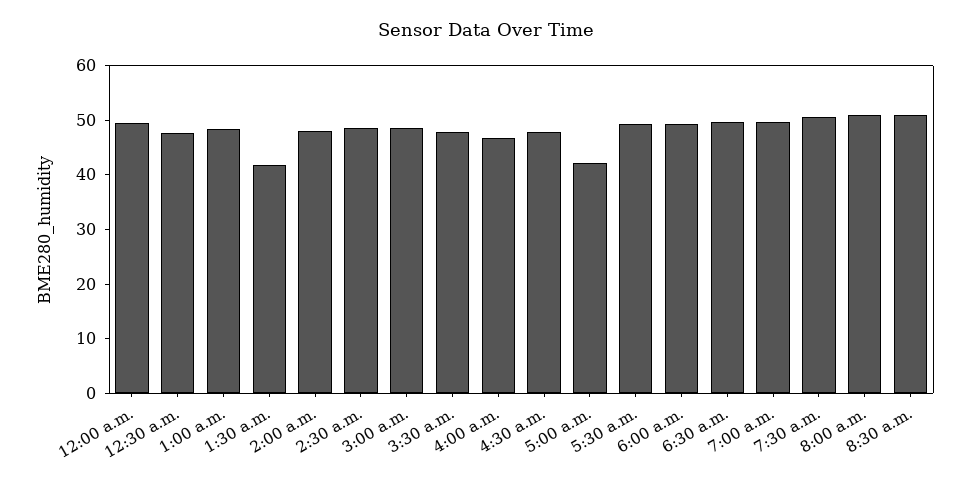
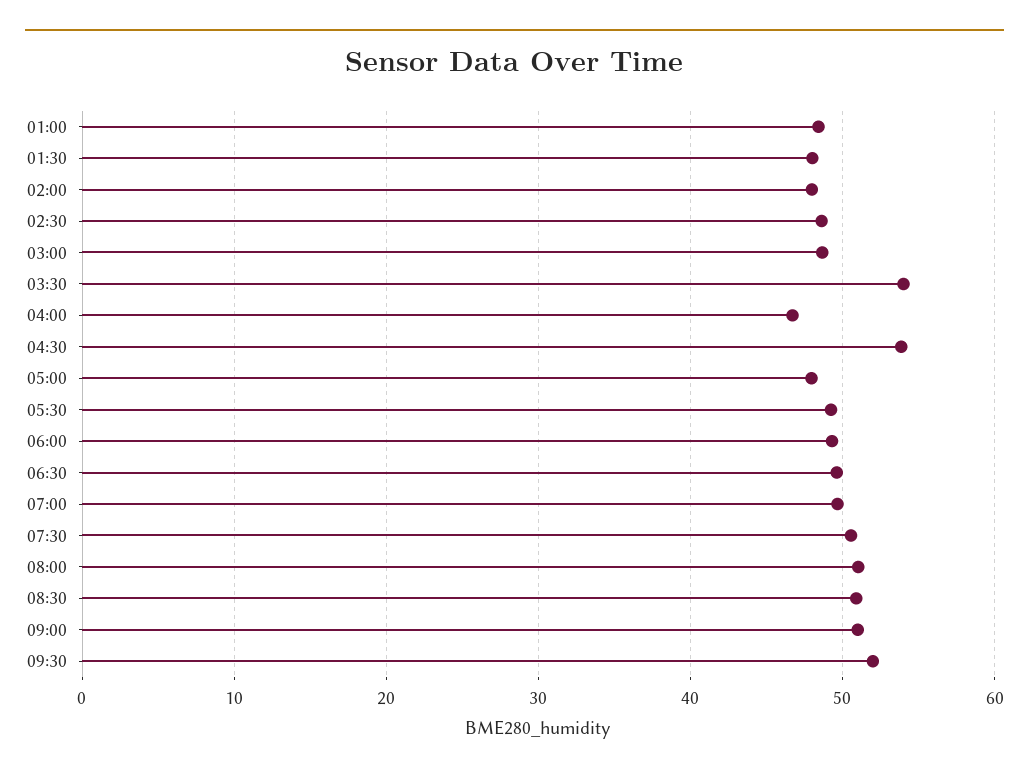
12:00 a.m.: 50 -> none
12:30 a.m.: 48 -> none
1:30 a.m.: 42 -> 48
3:30 a.m.: 48 -> 54
4:30 a.m.: 48 -> 54
5:00 a.m.: 42 -> 48
09:00: none -> 51
09:30: none -> 52

